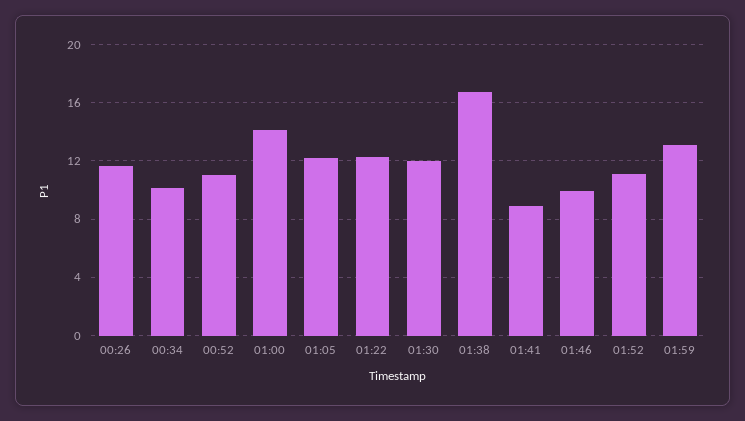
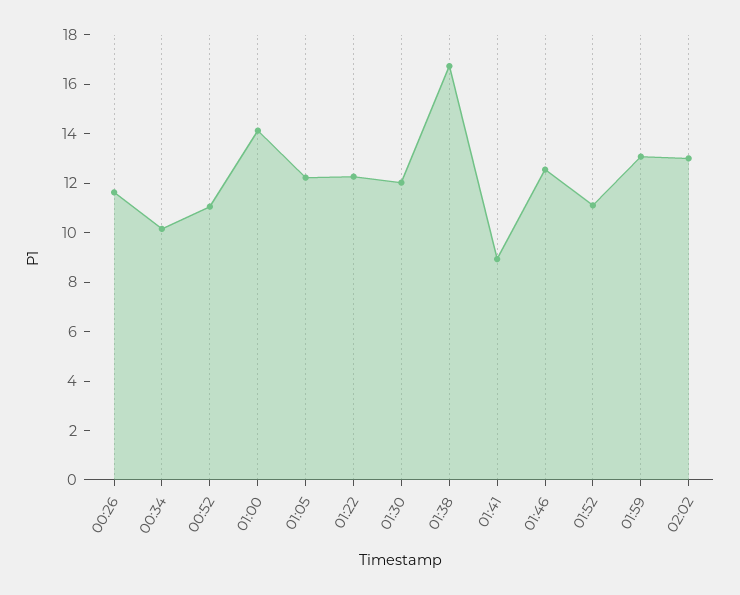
01:46: 10 -> 12.5
02:02: none -> 13

